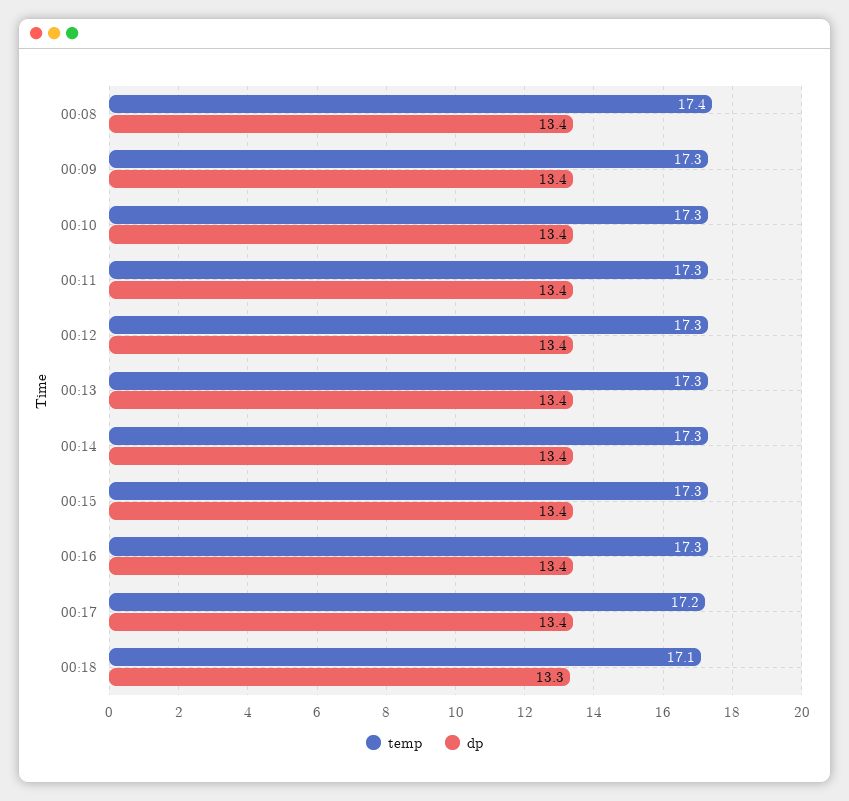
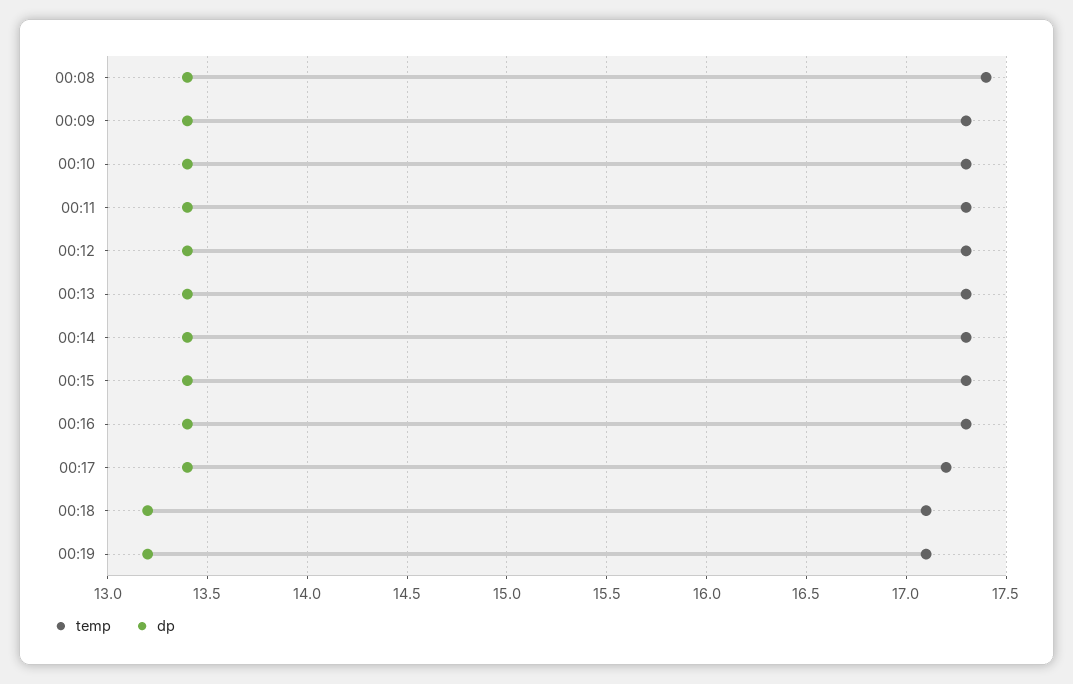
dp, 00:18: 13.3 -> 13.2
temp, 00:19: none -> 17.1
dp, 00:19: none -> 13.2

